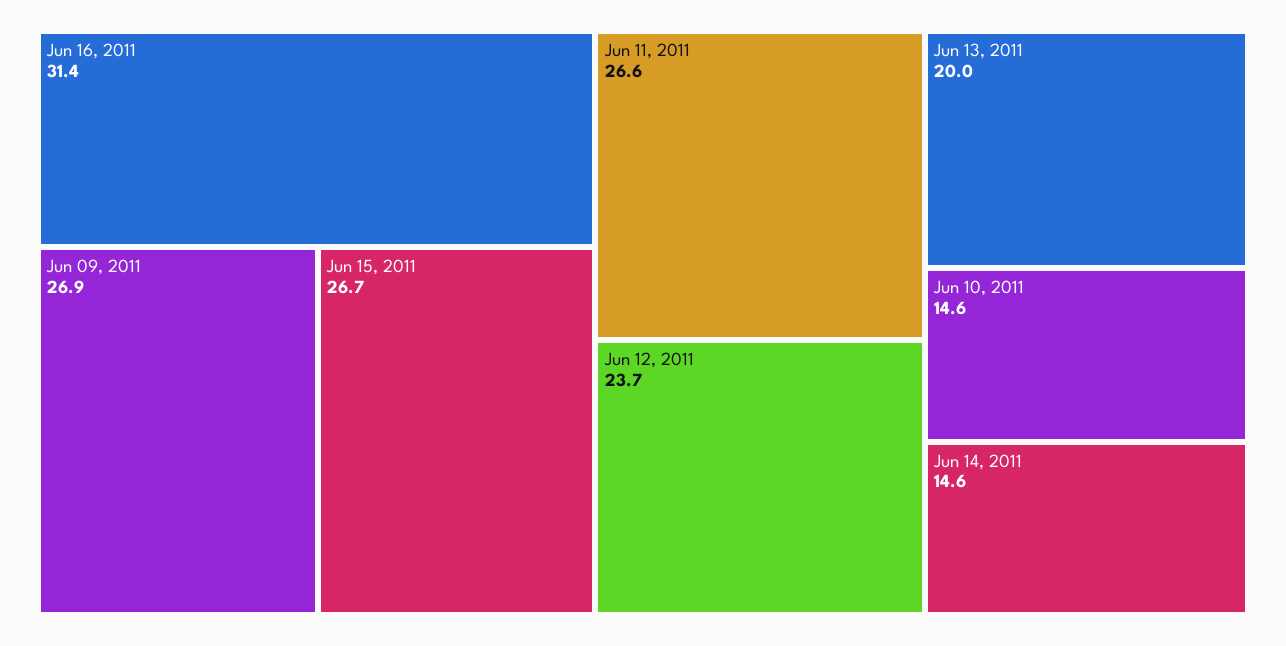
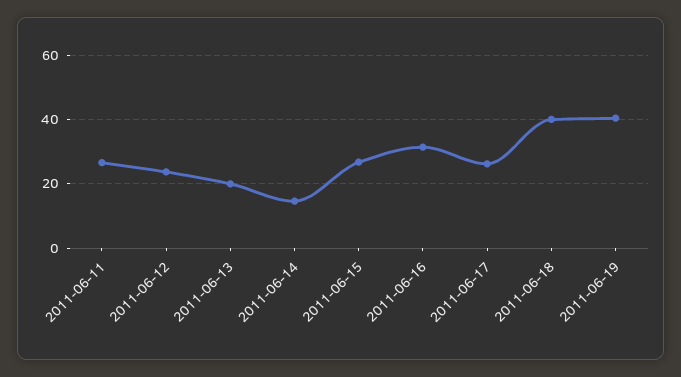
Jun 09, 2011: 26.9 -> none
Jun 10, 2011: 14.6 -> none
2011-06-17: none -> 26
2011-06-18: none -> 40
2011-06-19: none -> 40

